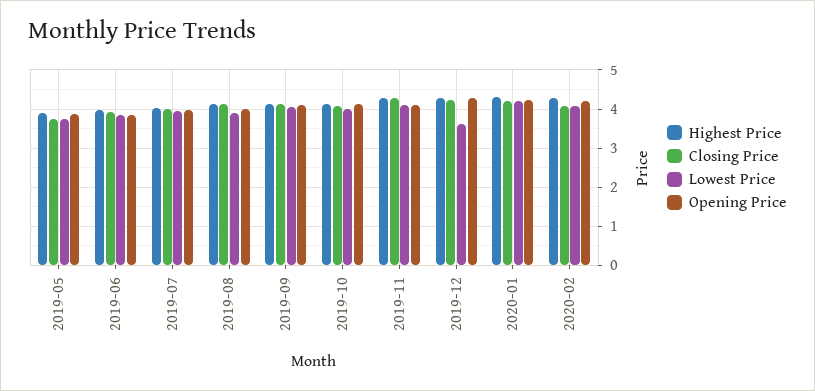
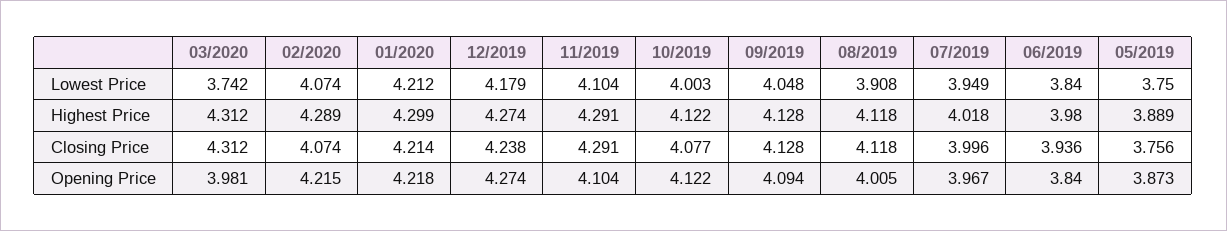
Lowest Price, 2019-12: 3.6 -> 4.179
Lowest Price, 03/2020: none -> 3.742
Highest Price, 03/2020: none -> 4.312
Closing Price, 03/2020: none -> 4.312
Opening Price, 03/2020: none -> 3.981

